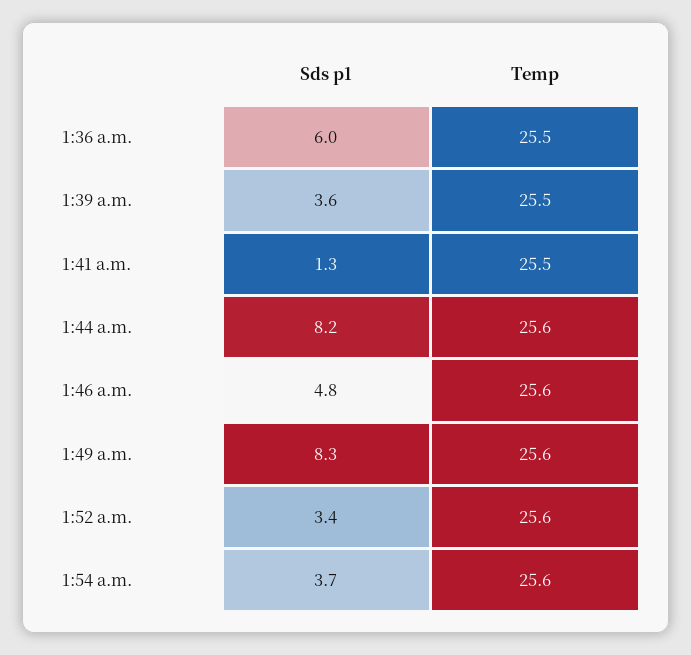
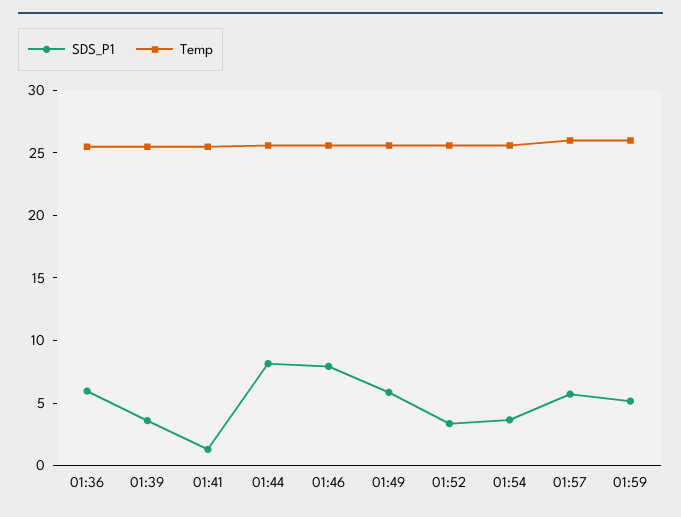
Sds p1, 1:46 a.m.: 4.8 -> 8
Sds p1, 1:49 a.m.: 8.3 -> 6
Sds p1, 01:57: none -> 6
Temp, 01:57: none -> 26
Sds p1, 01:59: none -> 5
Temp, 01:59: none -> 26

